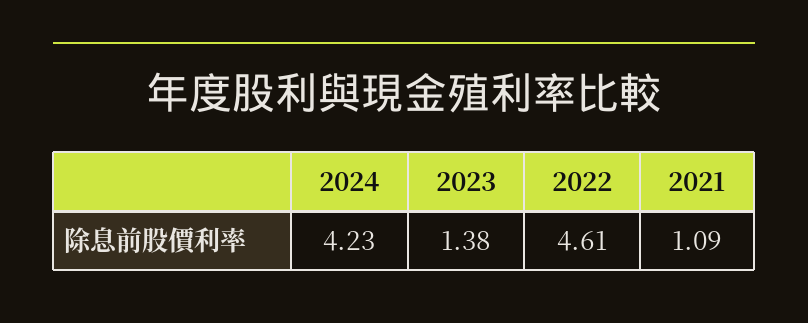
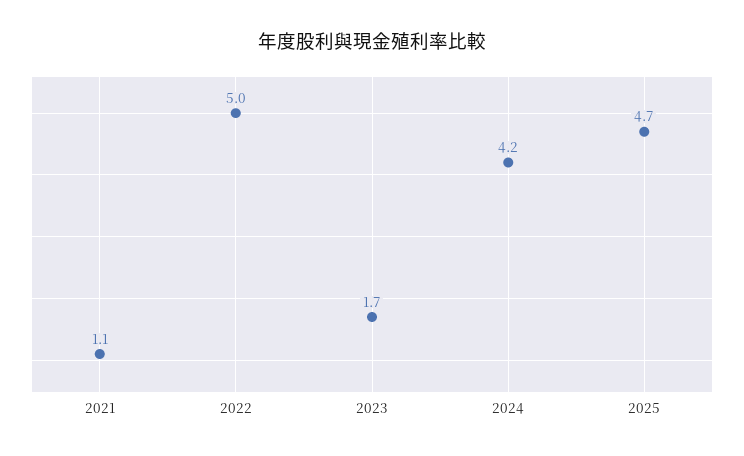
2023: 1.38 -> 1.7
2022: 4.61 -> 5
2025: none -> 4.7

